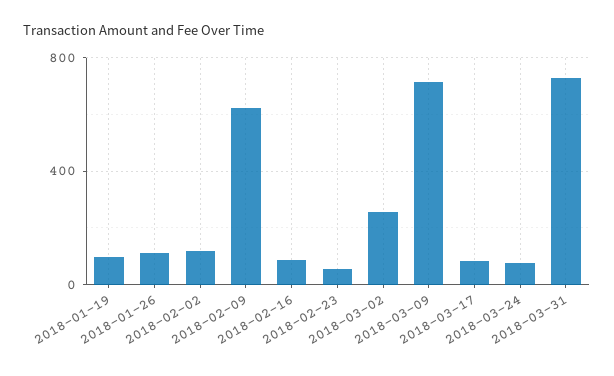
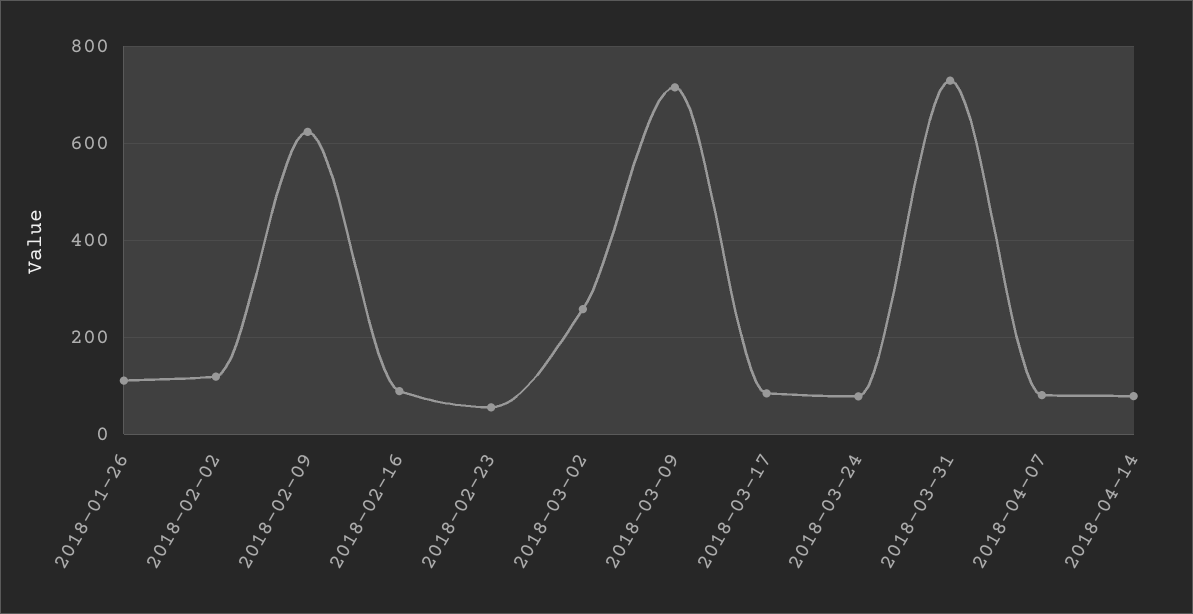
2018-01-19: 100 -> none
2018-04-07: none -> 80
2018-04-14: none -> 80

